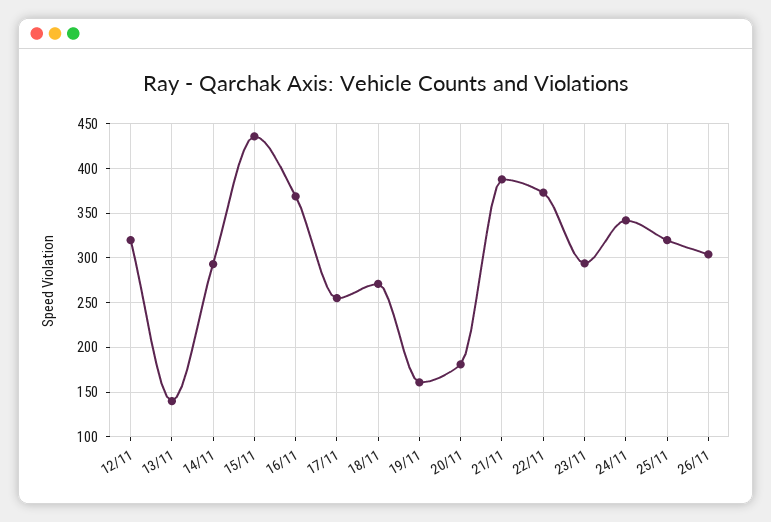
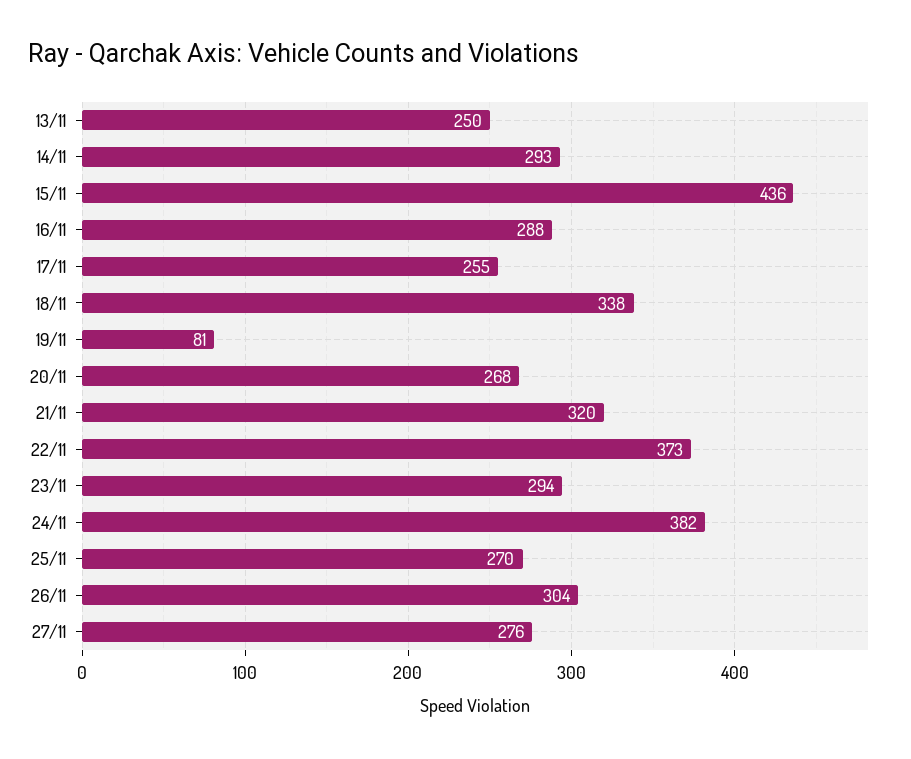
12/11: 320 -> none
13/11: 140 -> 250
16/11: 370 -> 288
18/11: 270 -> 338
19/11: 160 -> 81
20/11: 180 -> 268
21/11: 390 -> 320
24/11: 340 -> 382
25/11: 320 -> 270
27/11: none -> 276

